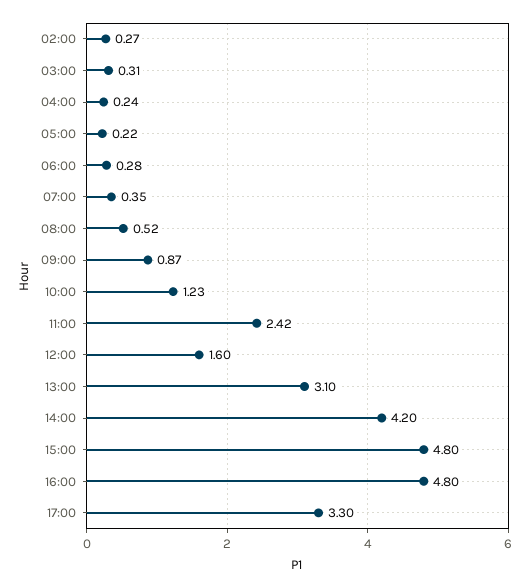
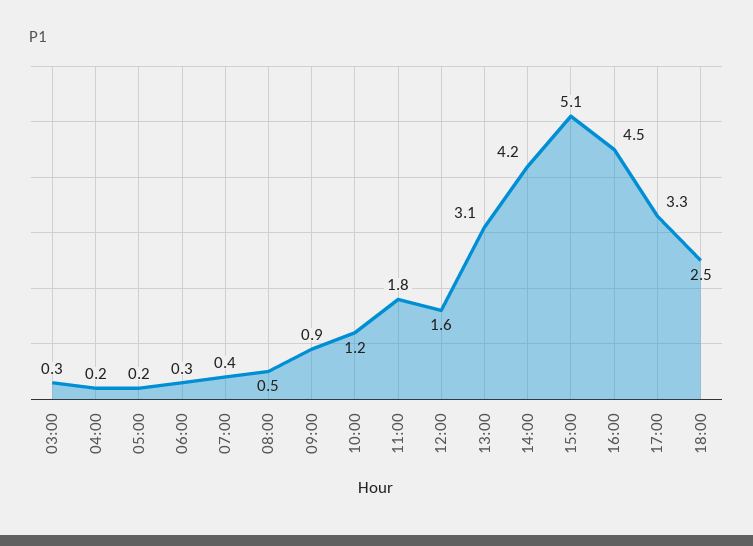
02:00: 0.27 -> none
11:00: 2.42 -> 1.8
15:00: 4.8 -> 5.1
16:00: 4.8 -> 4.5
18:00: none -> 2.5

